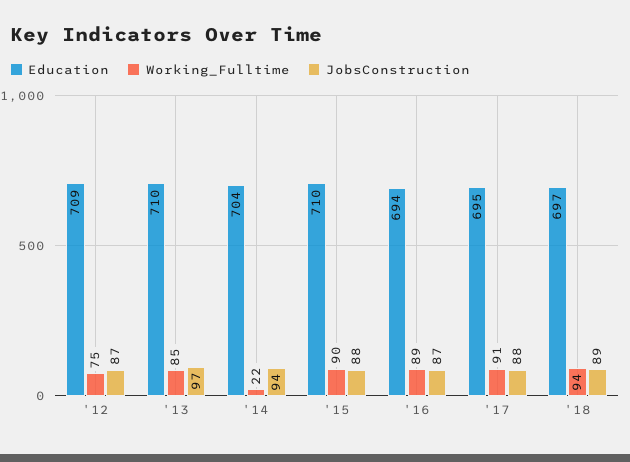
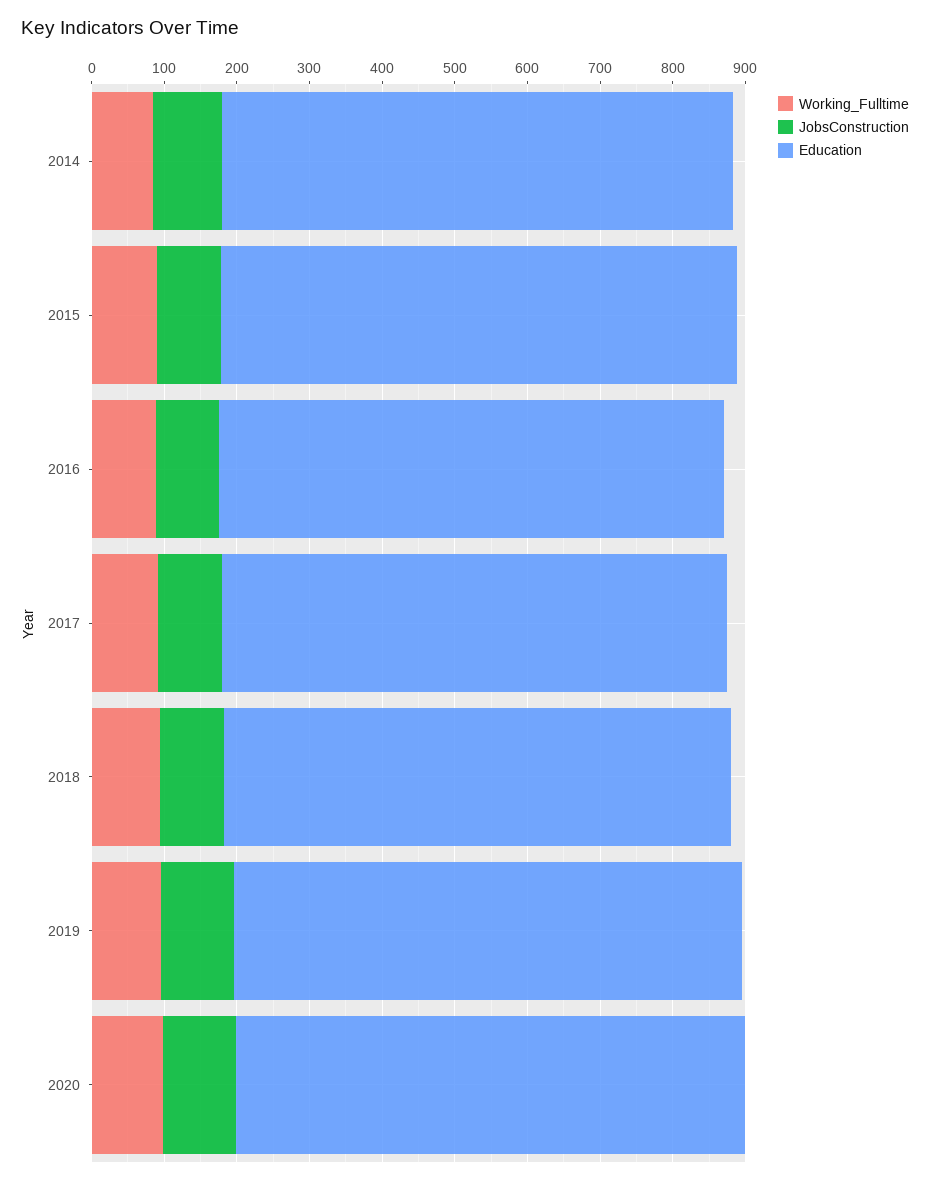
Education, '12: 709 -> none
Working_Fulltime, '12: 75 -> none
JobsConstruction, '12: 87 -> none
Education, '13: 710 -> none
Working_Fulltime, '13: 85 -> none
JobsConstruction, '13: 97 -> none
Working_Fulltime, '14: 22 -> 80
Working_Fulltime, 2019: none -> 100
JobsConstruction, 2019: none -> 100
Education, 2019: none -> 700
Working_Fulltime, 2020: none -> 100
JobsConstruction, 2020: none -> 100
Education, 2020: none -> 700

